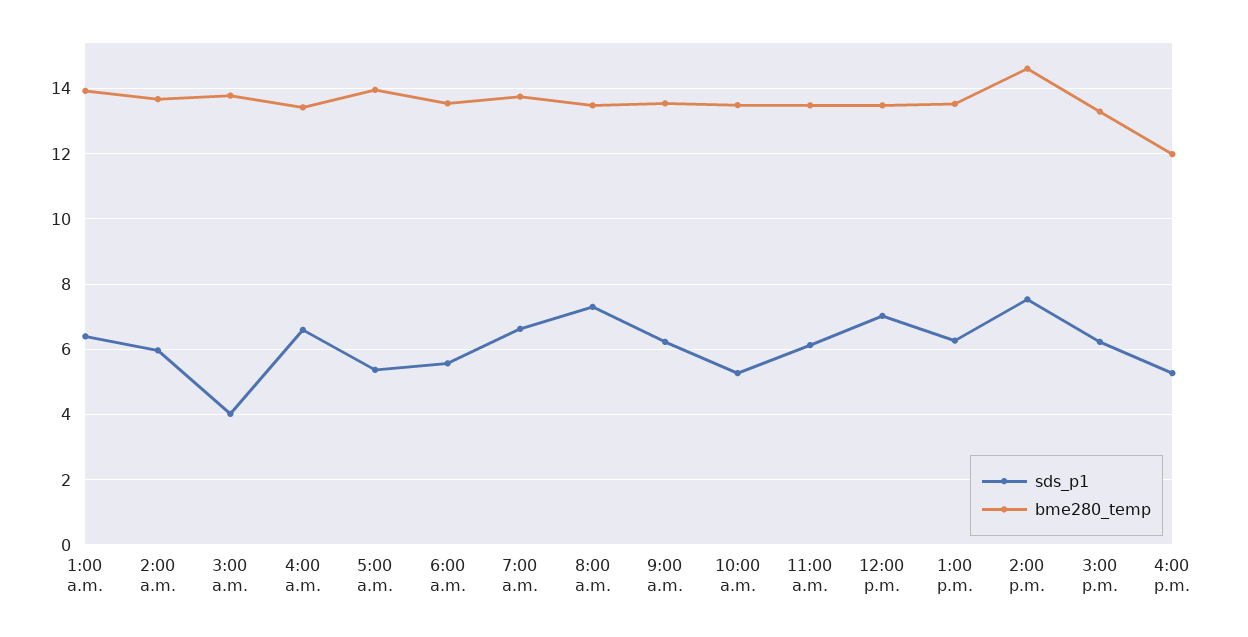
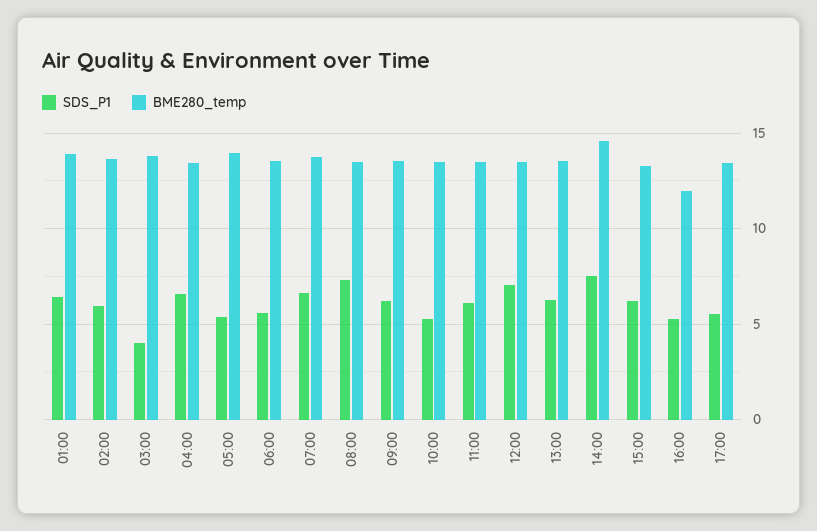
sds_p1, 17:00: none -> 5.5
bme280_temp, 17:00: none -> 13.5

